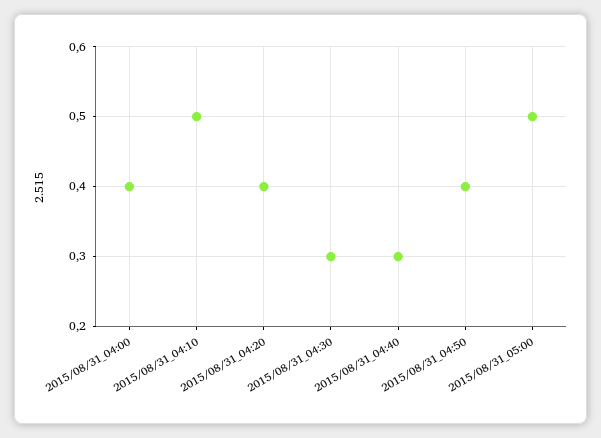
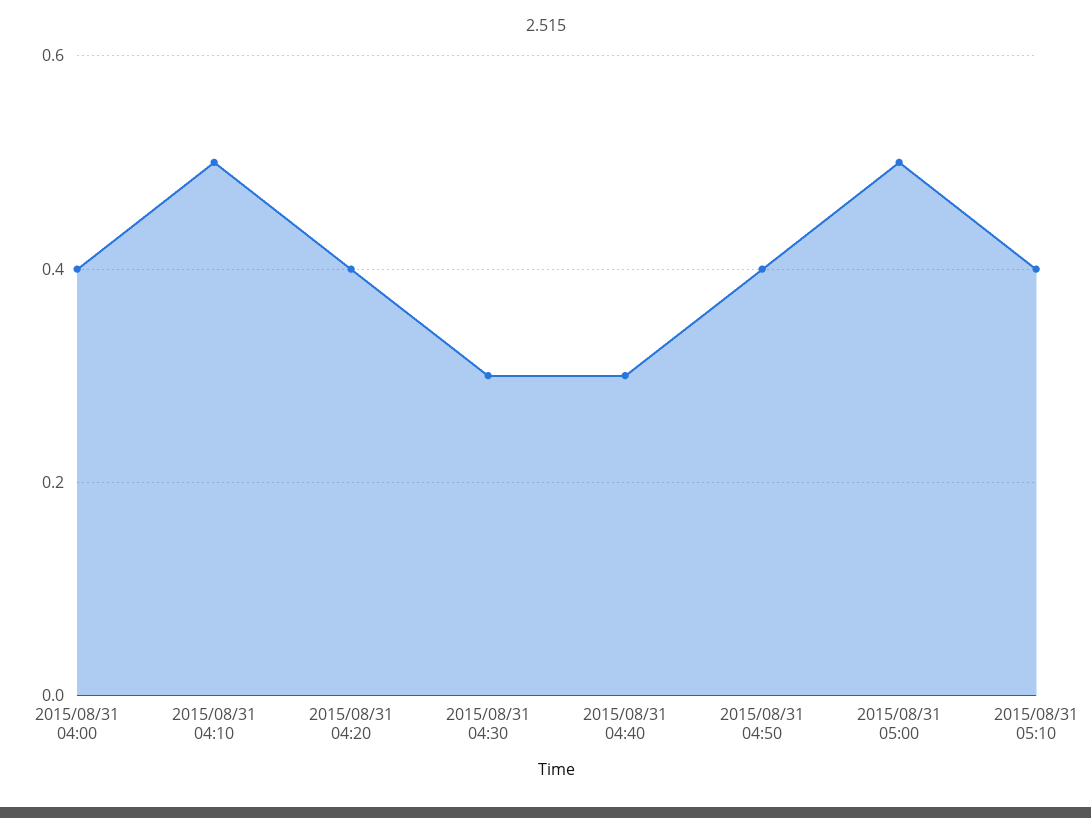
2015/08/31 05:10: none -> 0.4

